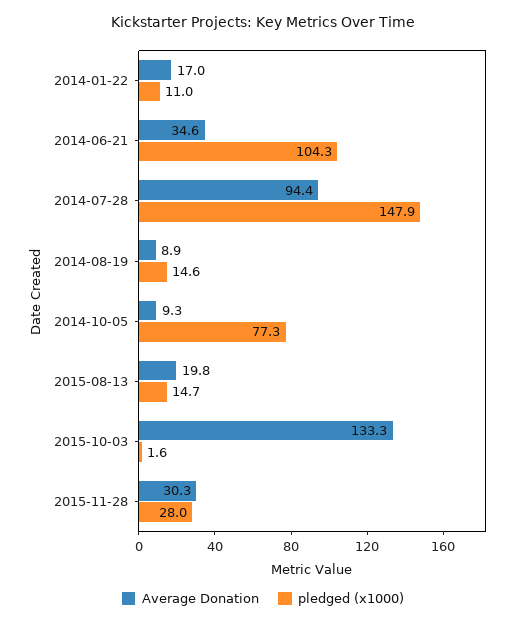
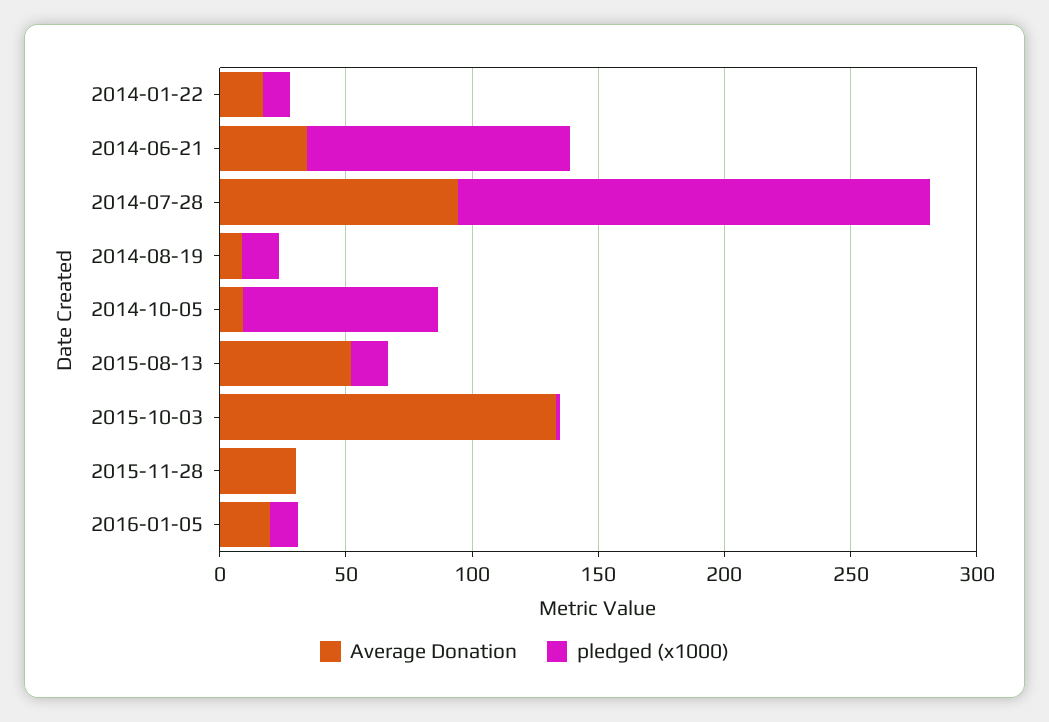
pledged (x1000), 2014-07-28: 147.9 -> 190
Average Donation, 2015-08-13: 19.8 -> 50
pledged (x1000), 2015-11-28: 28 -> 0
Average Donation, 2016-01-05: none -> 20
pledged (x1000), 2016-01-05: none -> 10

